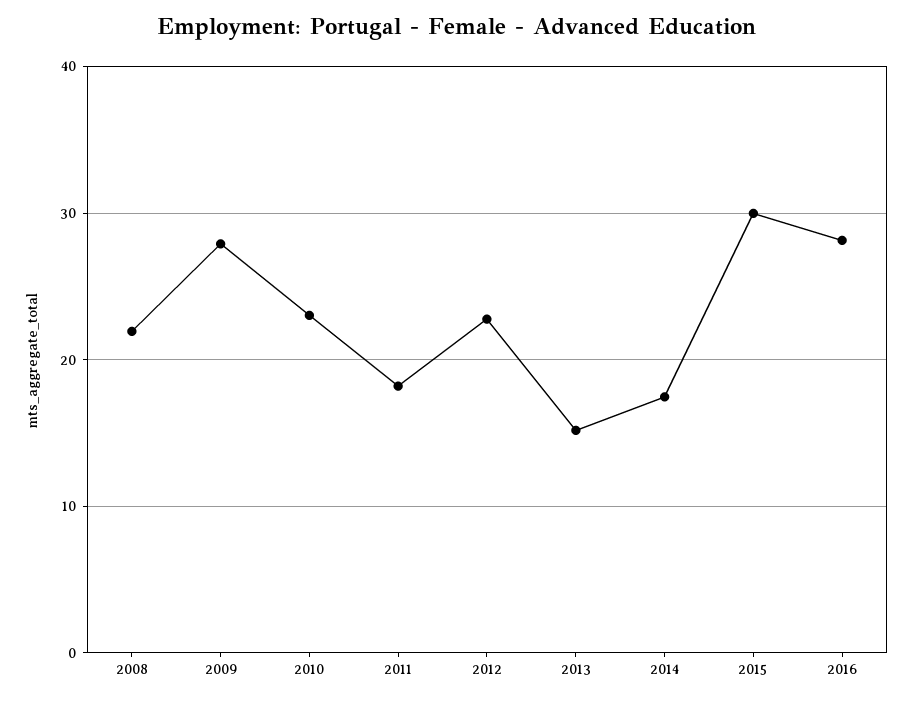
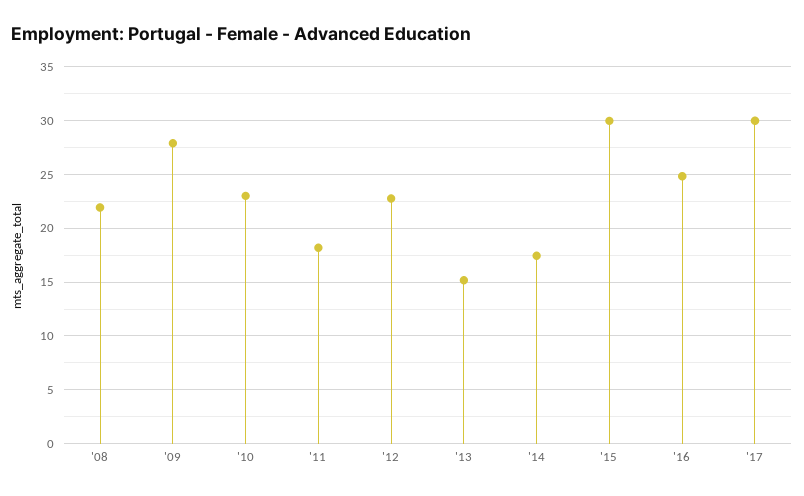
2016: 28 -> 25
'17: none -> 30

